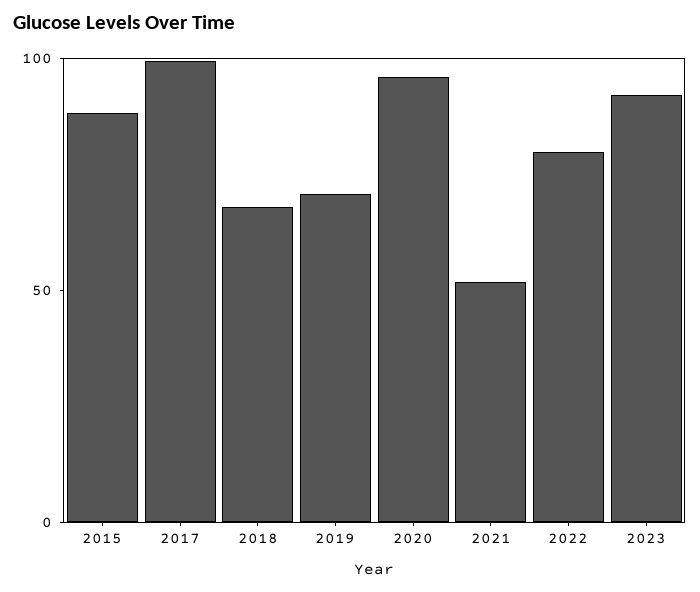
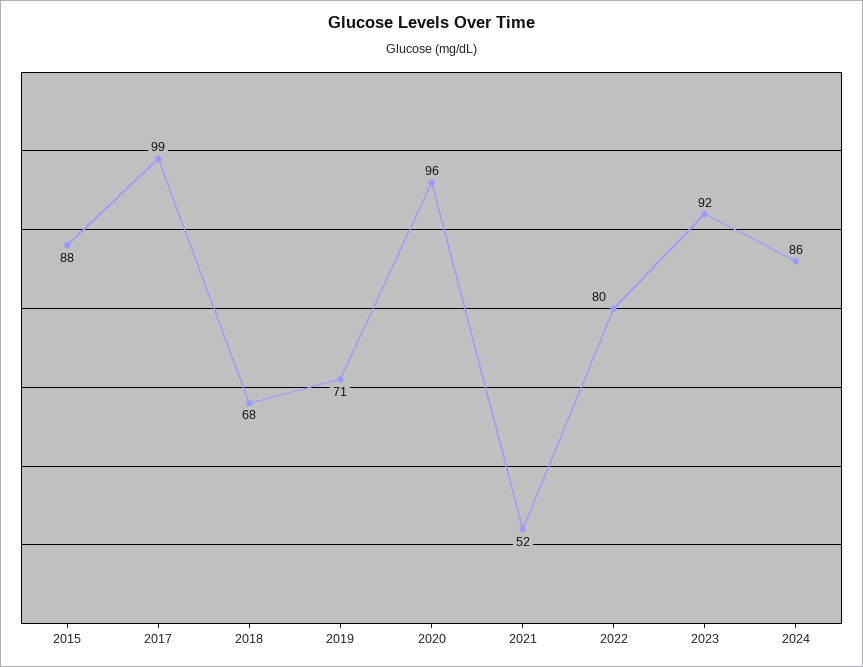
2024: none -> 86

